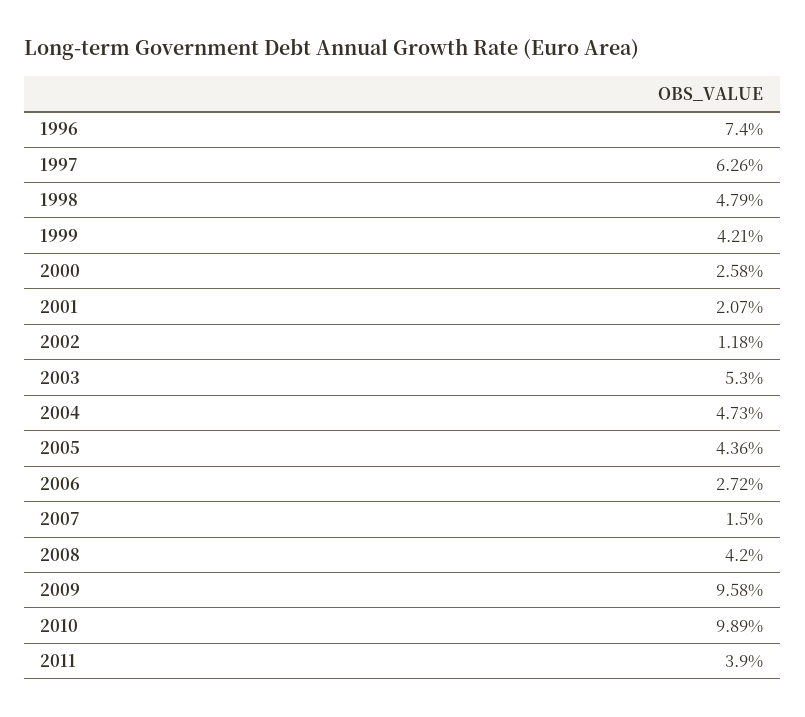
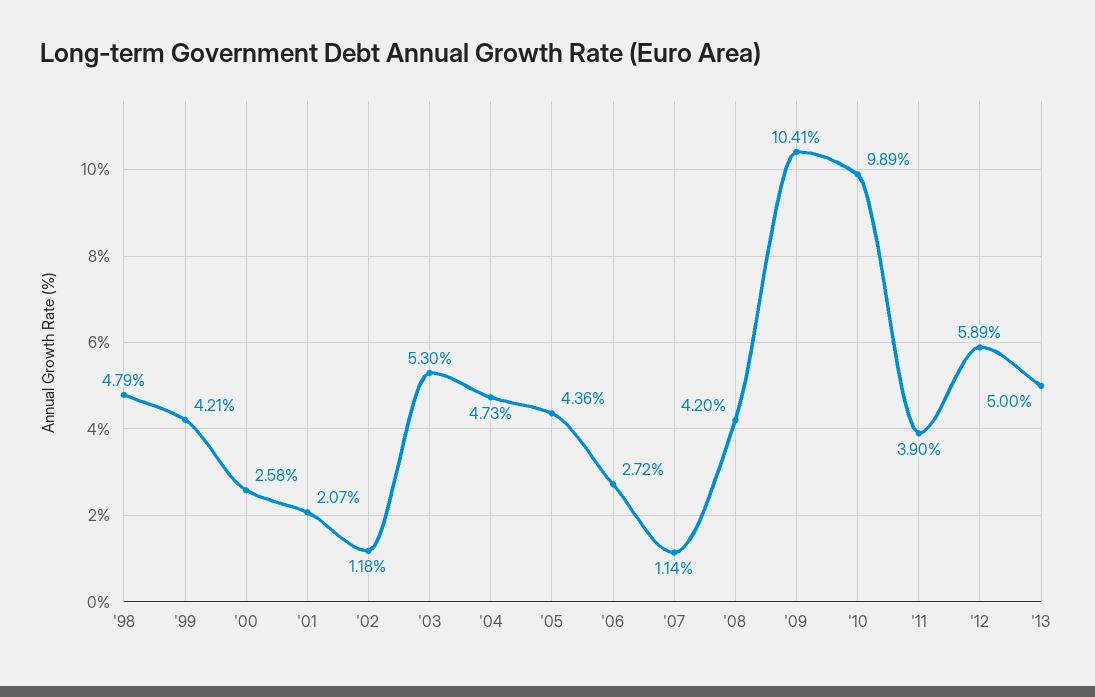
1996: 7.4 -> none
1997: 6.26 -> none
2007: 1.5 -> 1.14
2009: 9.58 -> 10.41
'12: none -> 5.89
'13: none -> 5

